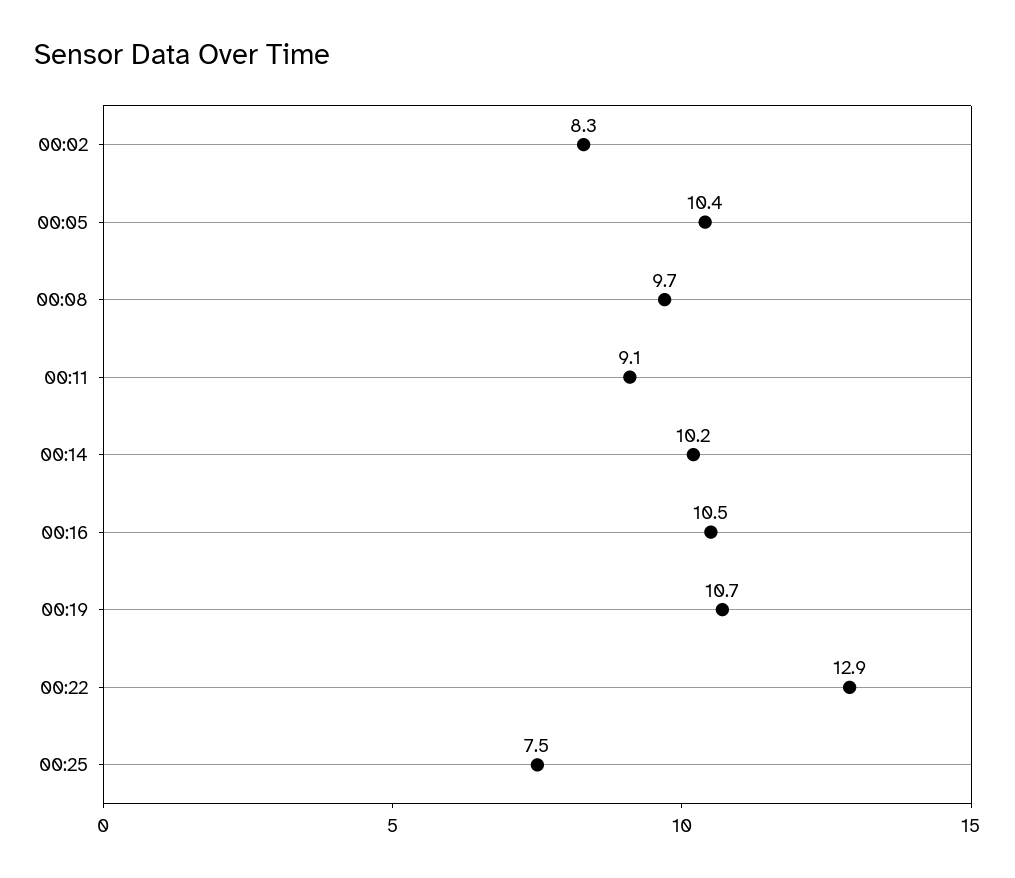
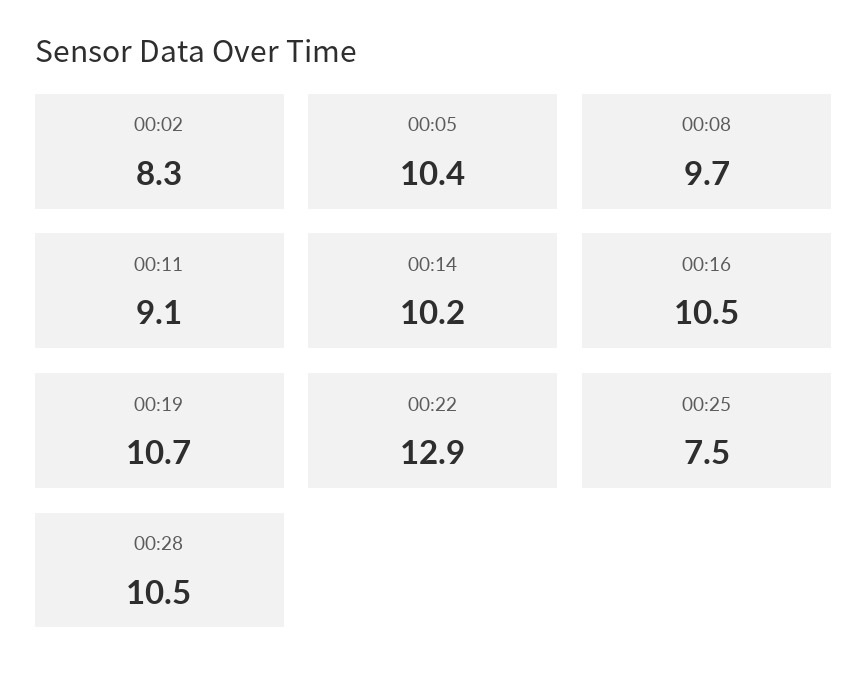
00:28: none -> 10.5

